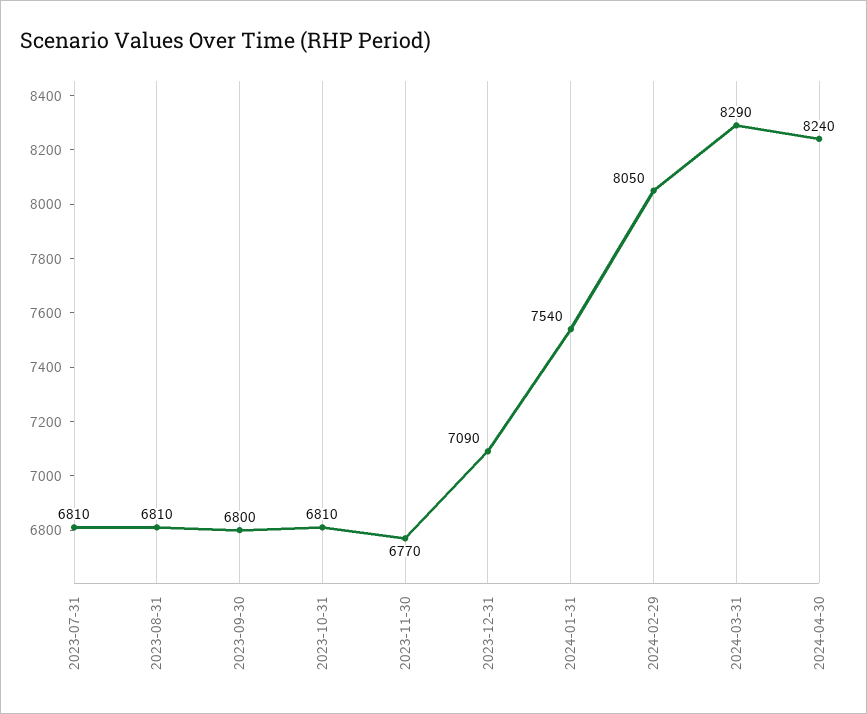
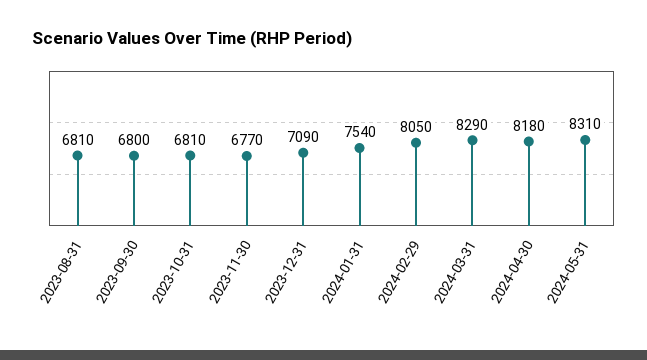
2023-07-31: 6810 -> none
2024-04-30: 8240 -> 8180
2024-05-31: none -> 8310

